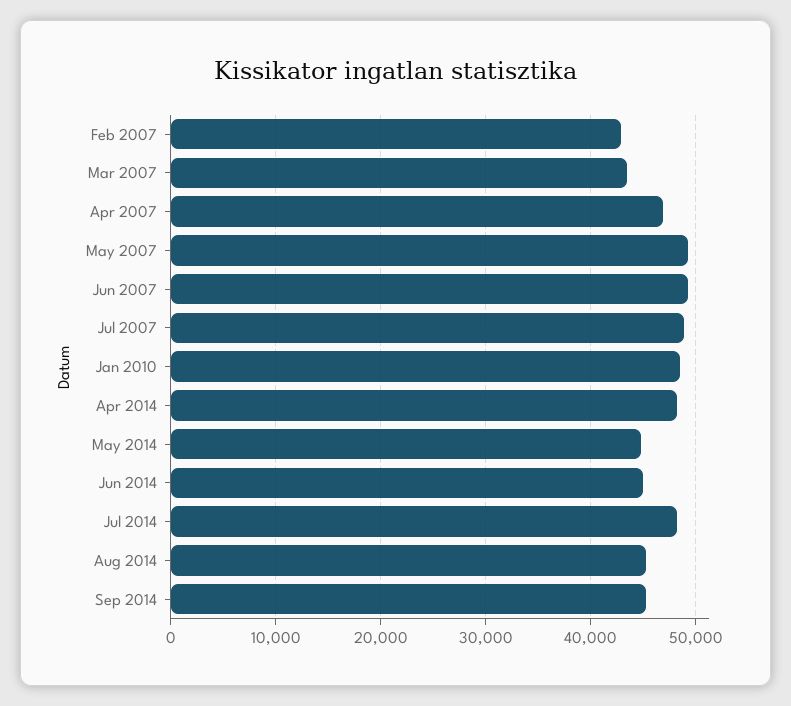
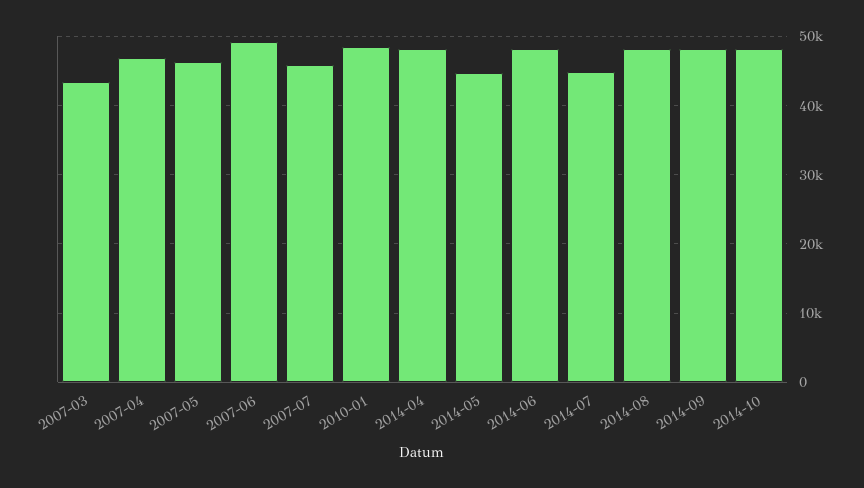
Feb 2007: 43000 -> none
May 2007: 49000 -> 46000
Jul 2007: 49000 -> 46000
Jun 2014: 45000 -> 48000
Jul 2014: 48000 -> 45000
Aug 2014: 45000 -> 48000
Sep 2014: 45000 -> 48000
2014-10: none -> 48000

